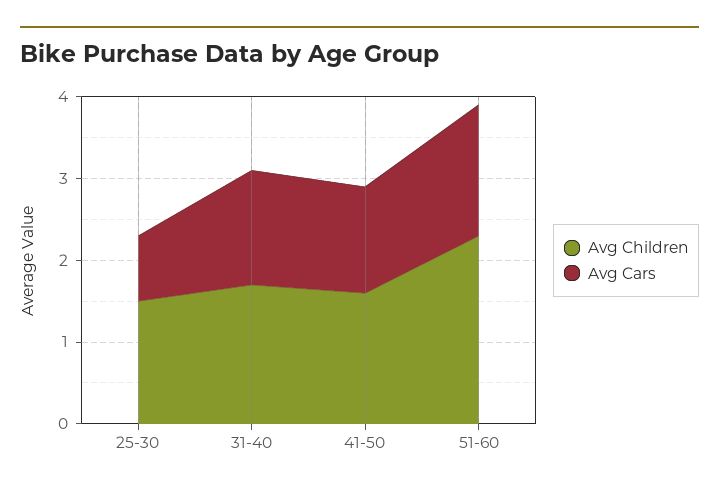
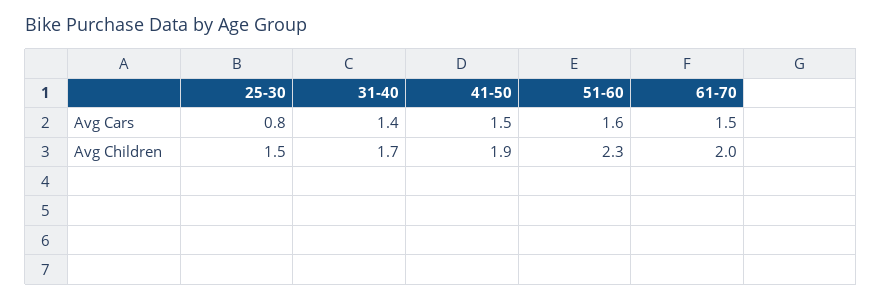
Avg Children, 41-50: 1.6 -> 1.9
Avg Cars, 41-50: 1.3 -> 1.5
Avg Cars, 61-70: none -> 1.5
Avg Children, 61-70: none -> 2

